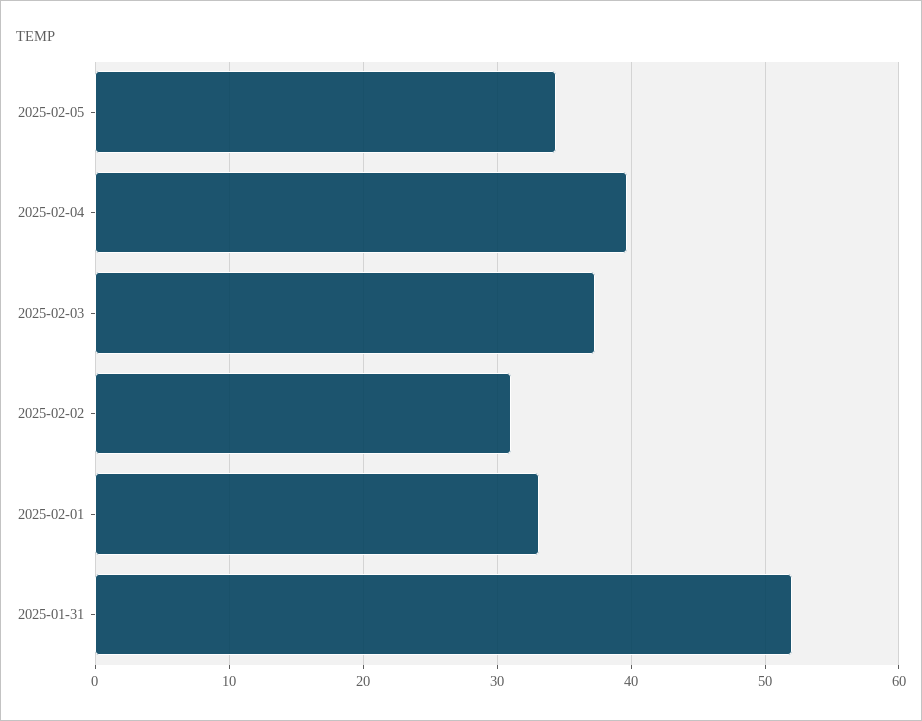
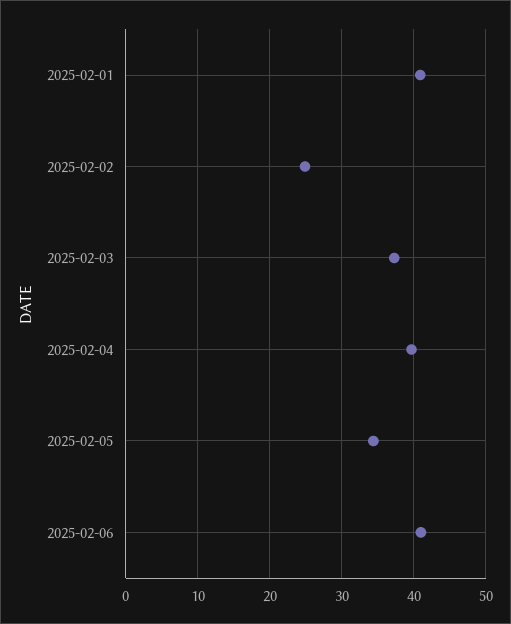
2025-02-02: 31 -> 25
2025-02-01: 33 -> 41
2025-01-31: 52 -> none
2025-02-06: none -> 41

